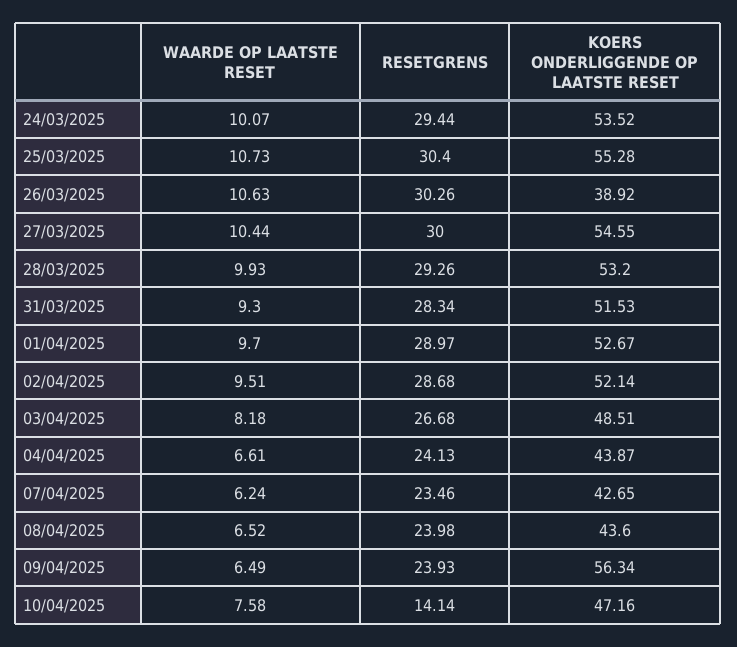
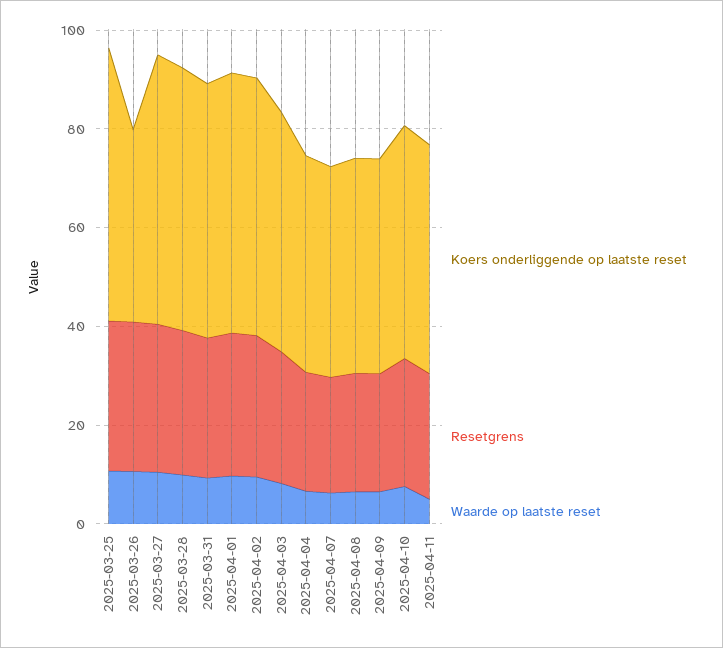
WAARDE OP LAATSTE RESET, 24/03/2025: 10.07 -> none
RESETGRENS, 24/03/2025: 29.44 -> none
KOERS ONDERLIGGENDE OP LAATSTE RESET, 24/03/2025: 53.52 -> none
KOERS ONDERLIGGENDE OP LAATSTE RESET, 09/04/2025: 56.34 -> 45
RESETGRENS, 10/04/2025: 14.14 -> 25
KOERS ONDERLIGGENDE OP LAATSTE RESET, 2025-04-11: none -> 45
RESETGRENS, 2025-04-11: none -> 25
WAARDE OP LAATSTE RESET, 2025-04-11: none -> 5

